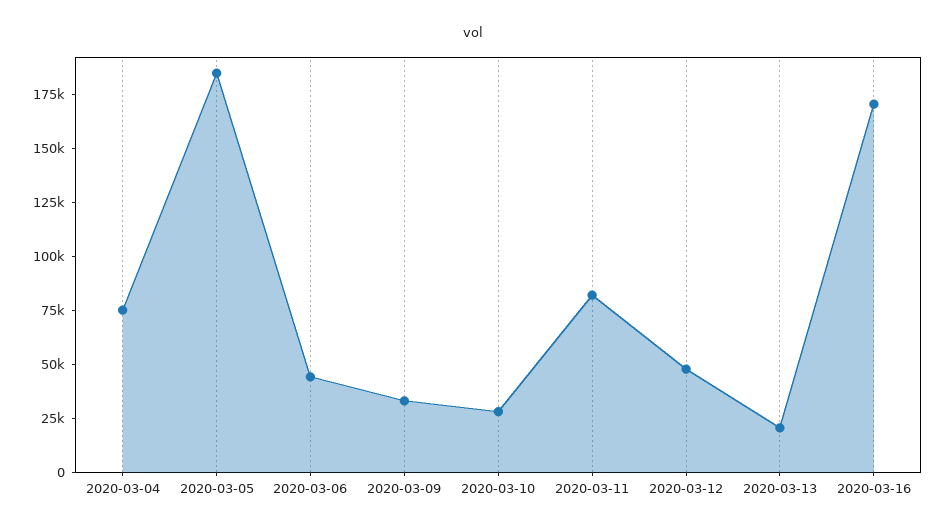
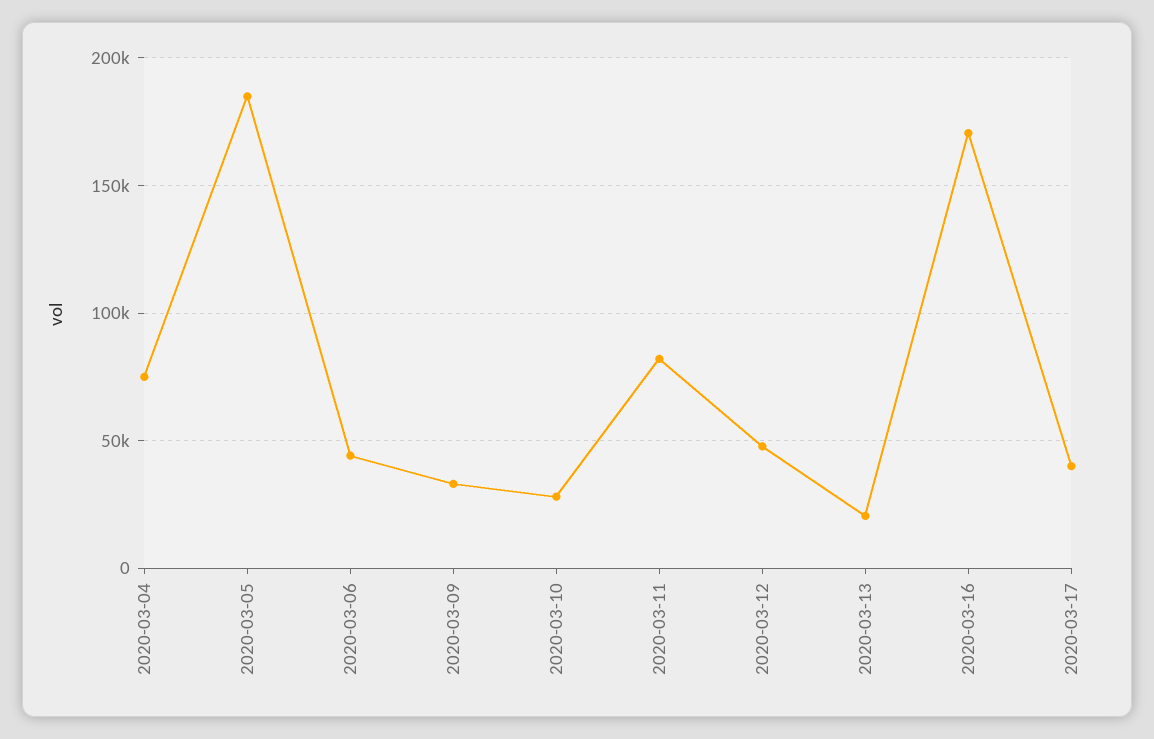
2020-03-17: none -> 40000

